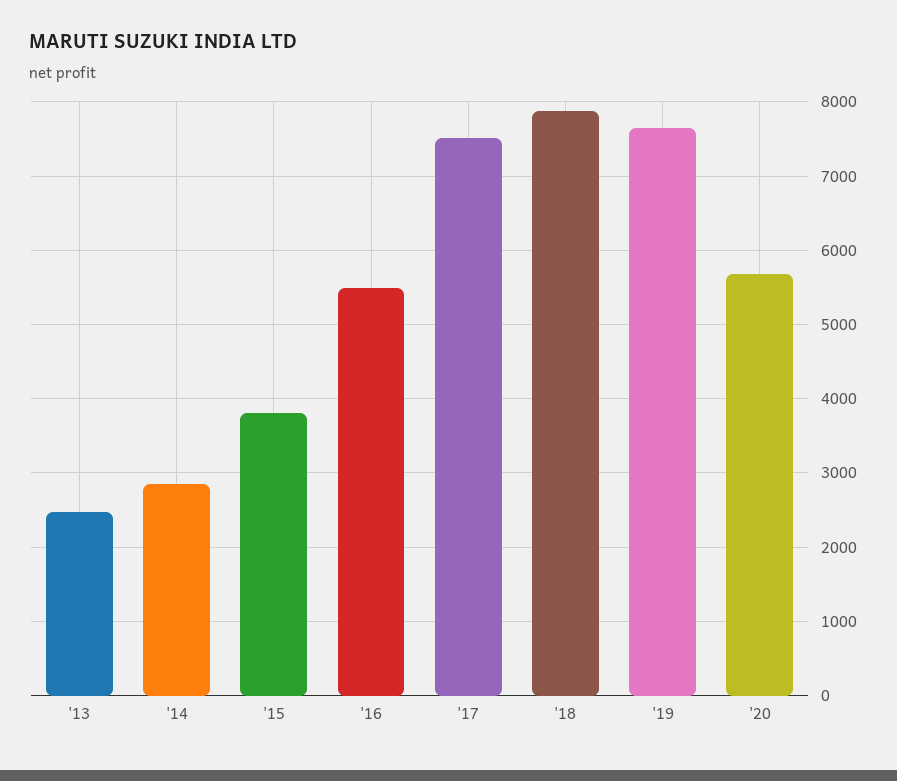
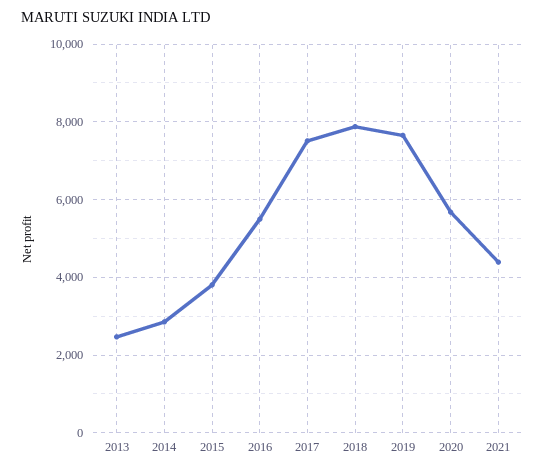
2021: none -> 4400

